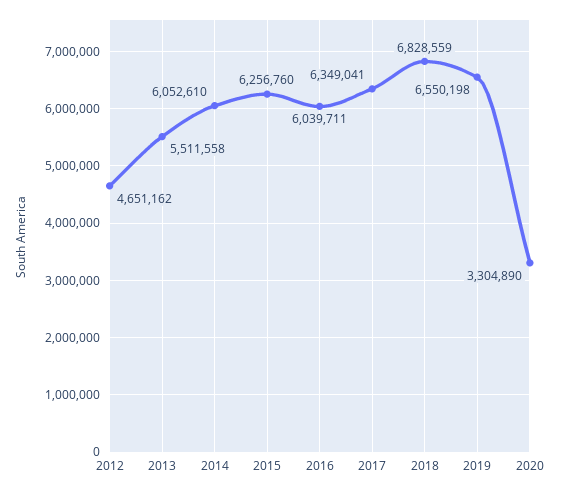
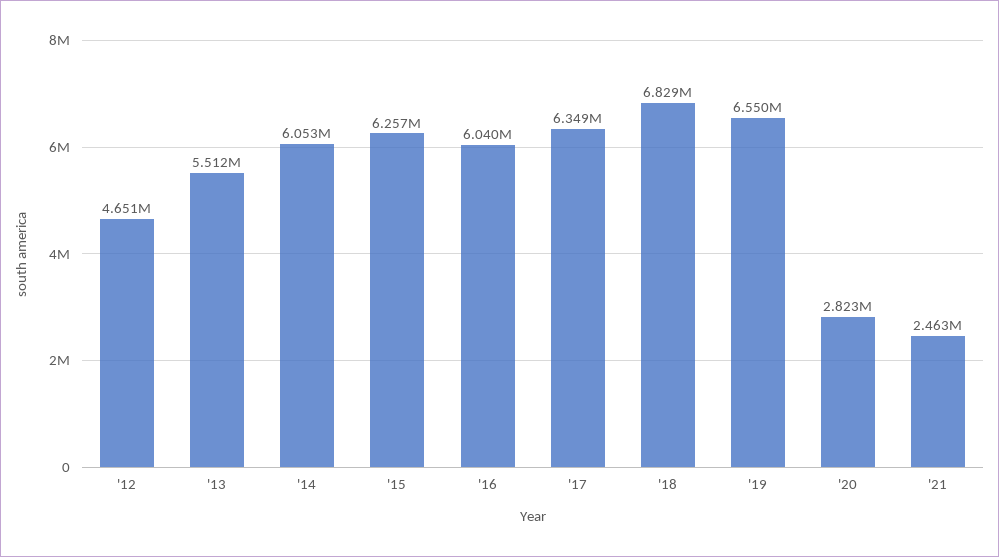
2020: 3304890 -> 2823000
'21: none -> 2463000

